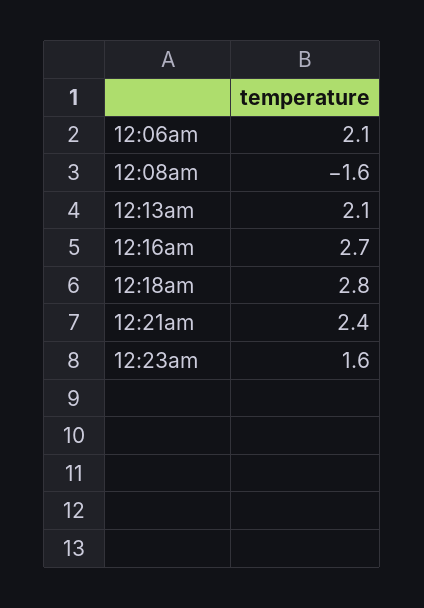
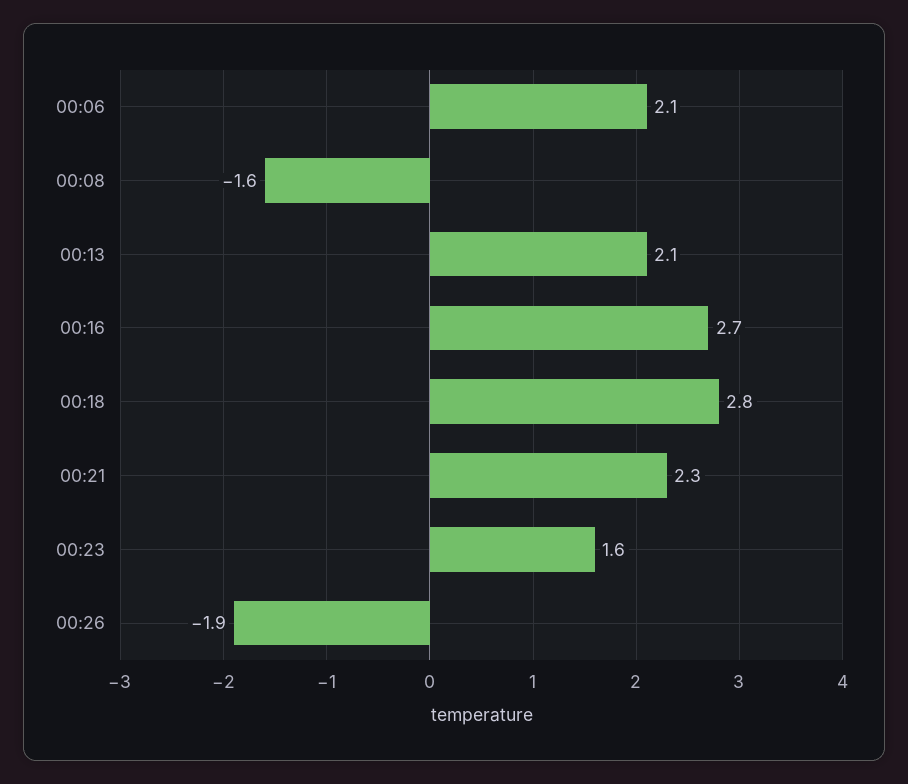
12:21am: 2.4 -> 2.3
00:26: none -> -1.9

